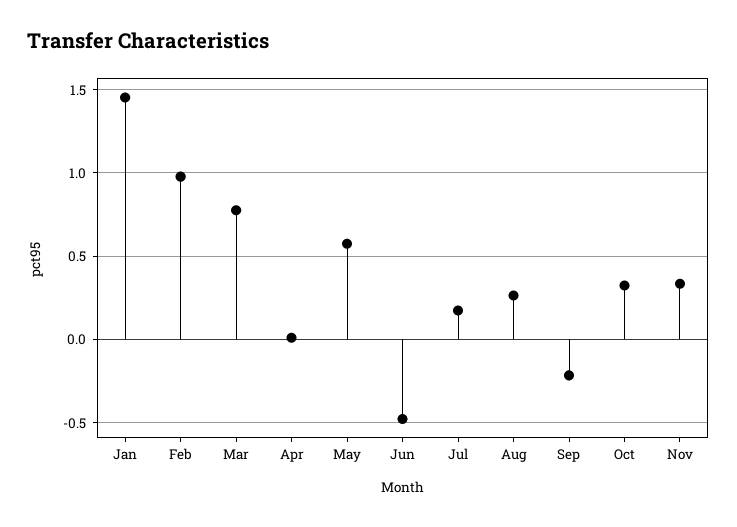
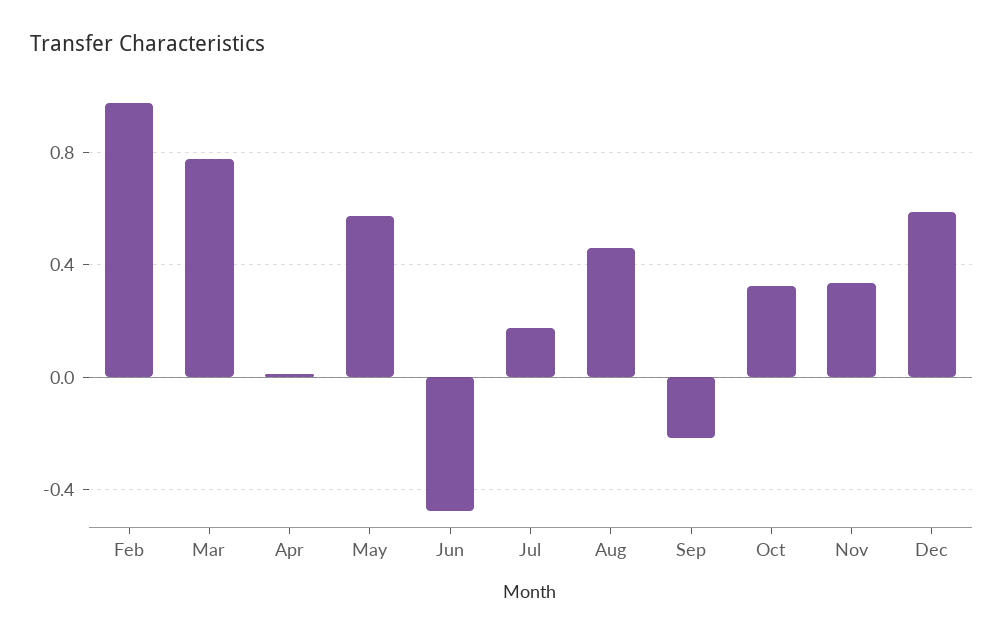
Jan: 1.45 -> none
Aug: 0.25 -> 0.45
Dec: none -> 0.6

